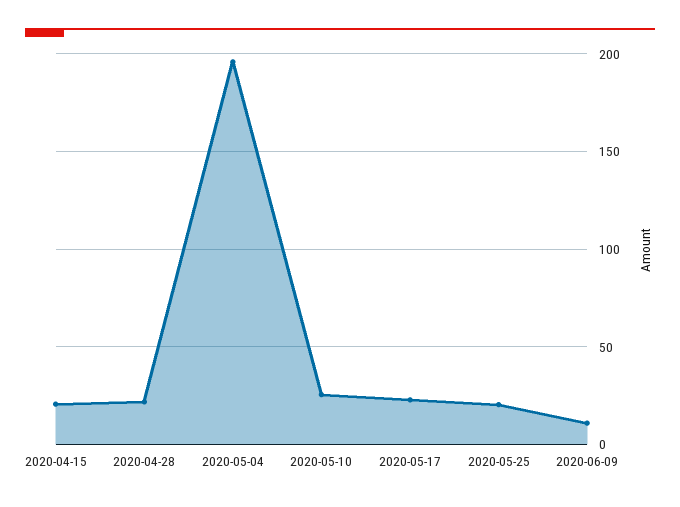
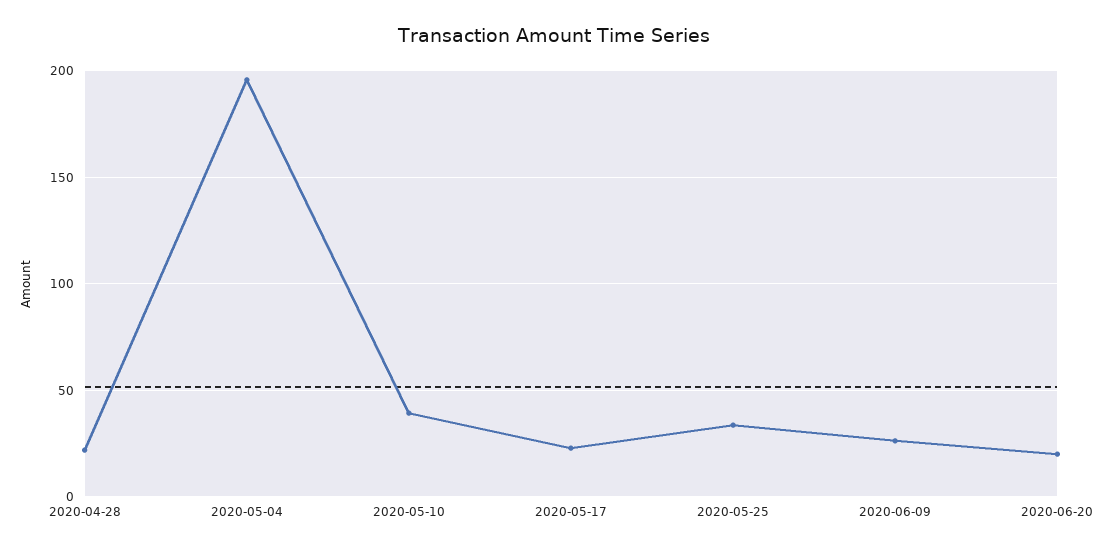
2020-04-15: 20 -> none
2020-05-10: 25 -> 40
2020-05-25: 20 -> 35
2020-06-09: 10 -> 25
2020-06-20: none -> 20

